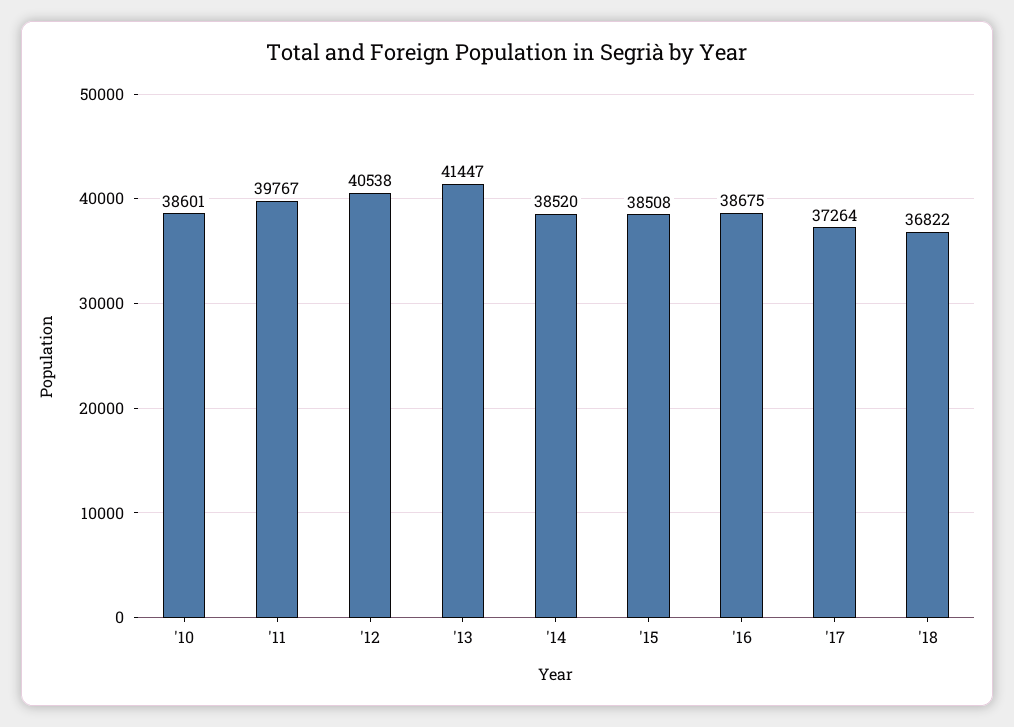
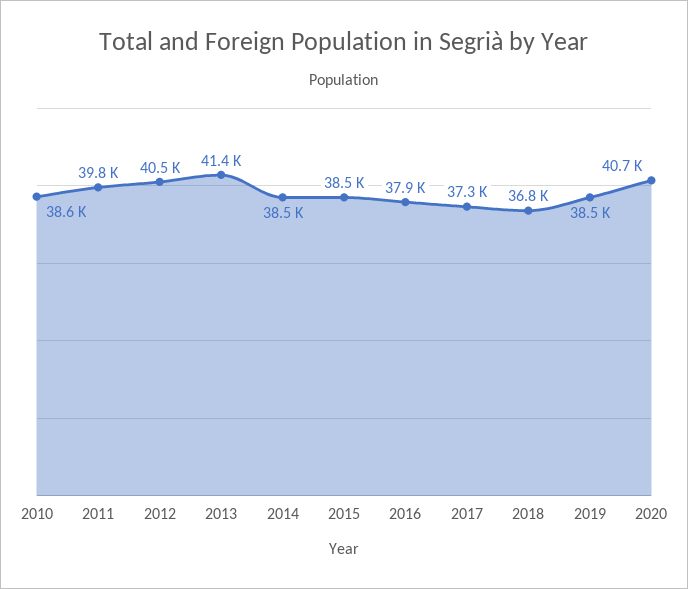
'16: 38675 -> 37900
2019: none -> 38500
2020: none -> 40700

